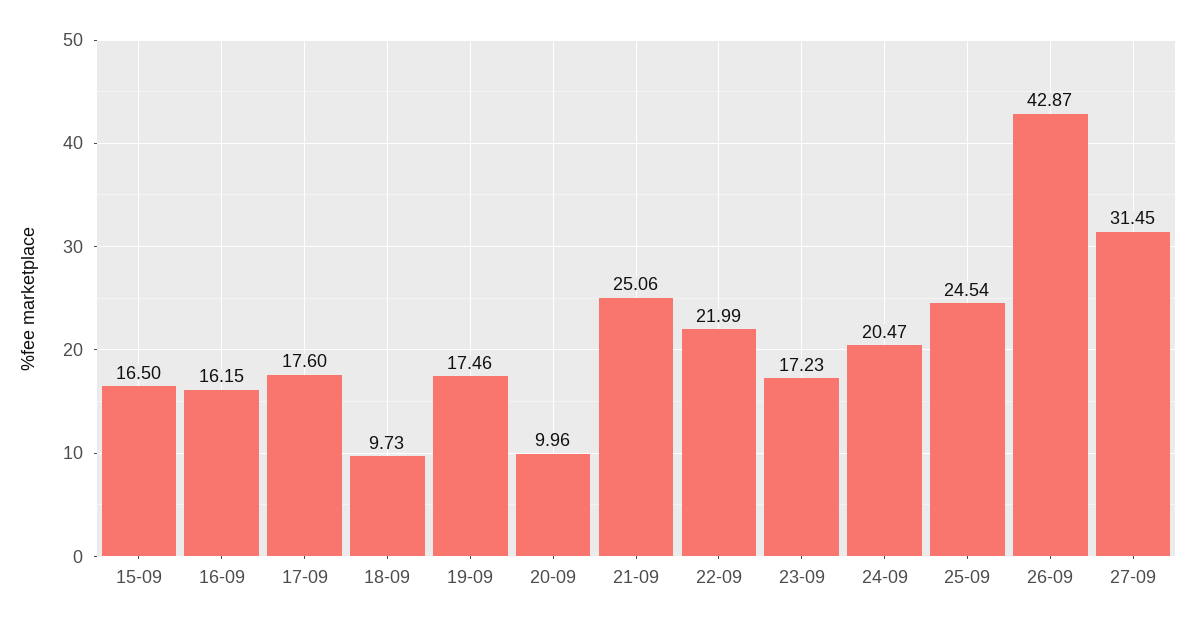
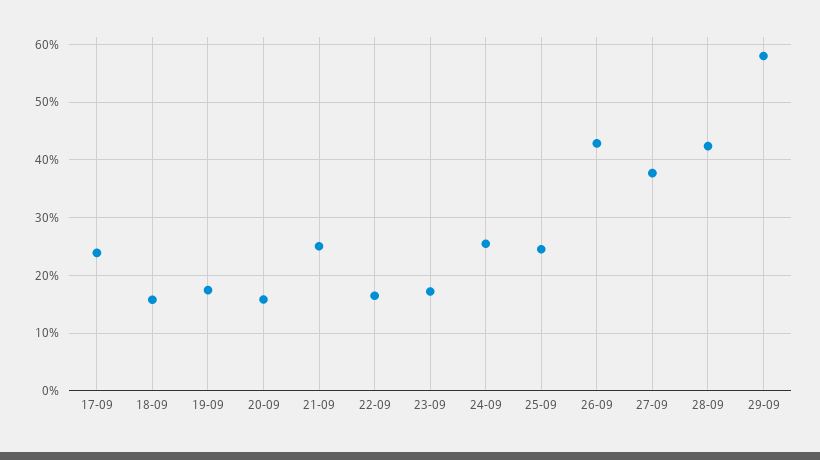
15-09: 16.5 -> none
16-09: 16.15 -> none
17-09: 17.6 -> 24
18-09: 9.73 -> 16
20-09: 9.96 -> 16
22-09: 21.99 -> 16
24-09: 20.47 -> 26
27-09: 31.45 -> 38
28-09: none -> 42
29-09: none -> 58

